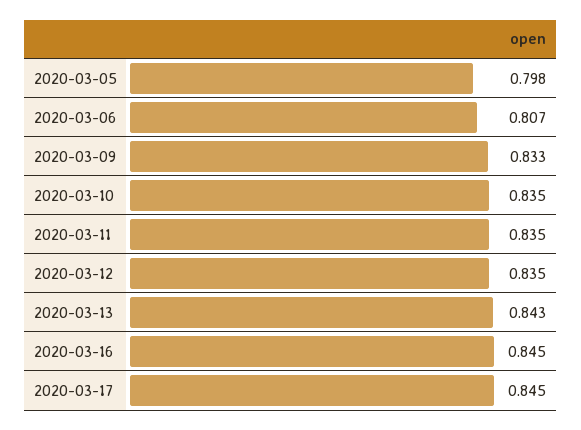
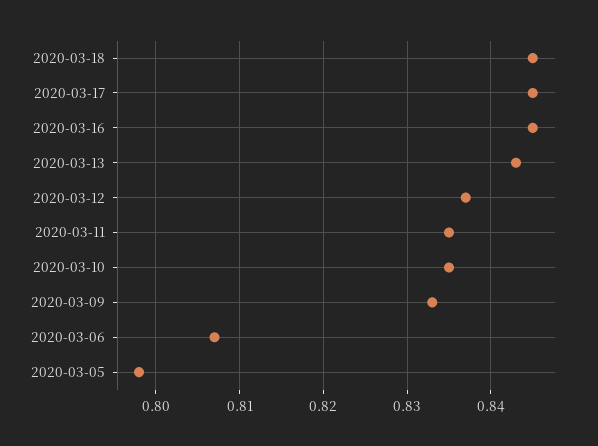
2020-03-12: 0.835 -> 0.837
2020-03-18: none -> 0.845

